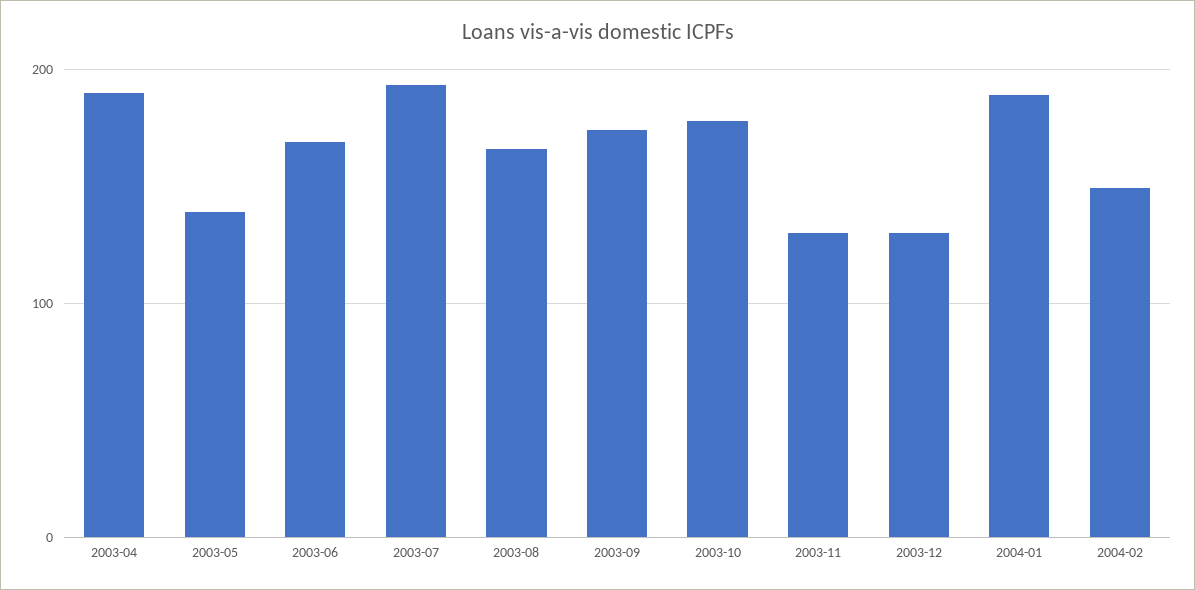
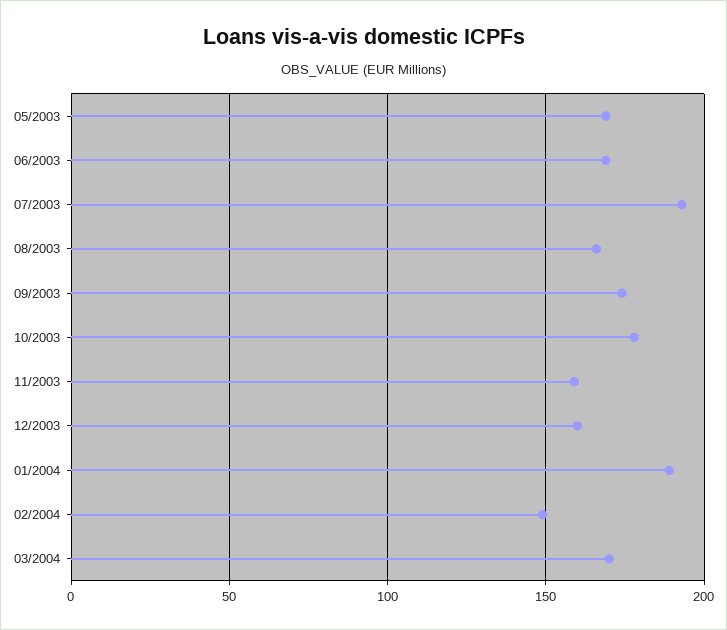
2003-04: 190 -> none
2003-05: 140 -> 170
2003-11: 130 -> 160
2003-12: 130 -> 160
03/2004: none -> 170

